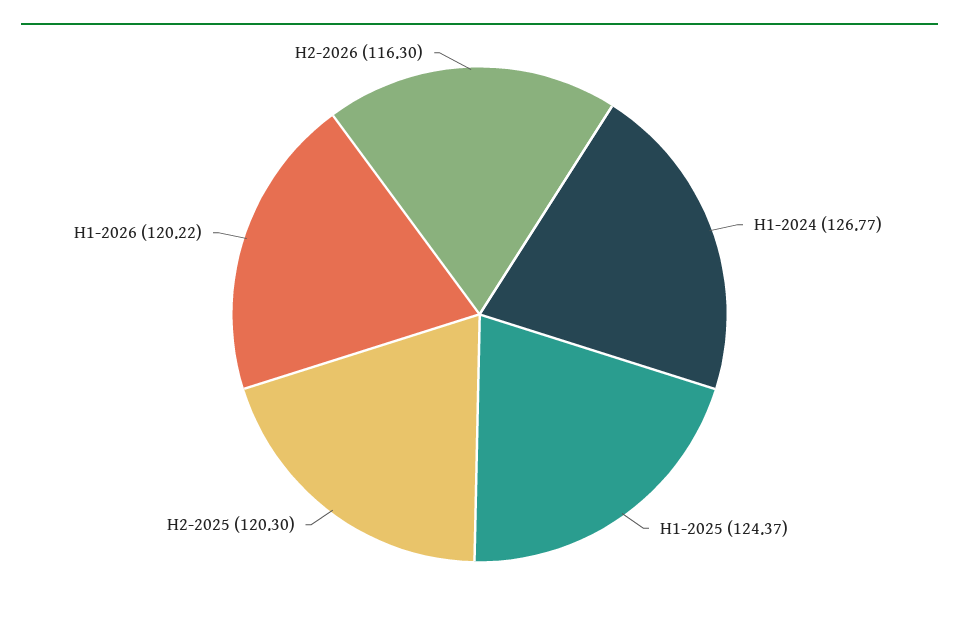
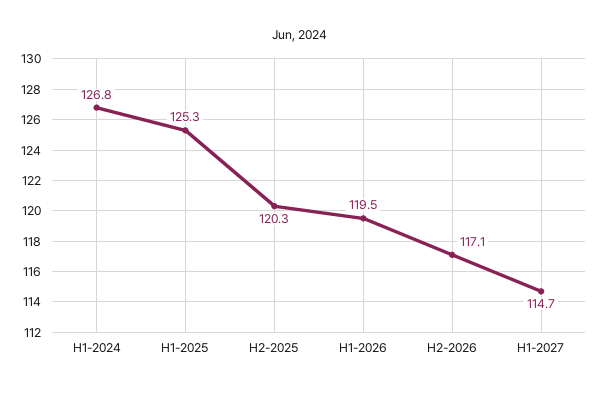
H1-2025: 124.37 -> 125.3
H1-2026: 120.22 -> 119.5
H2-2026: 116.3 -> 117.1
H1-2027: none -> 114.7

